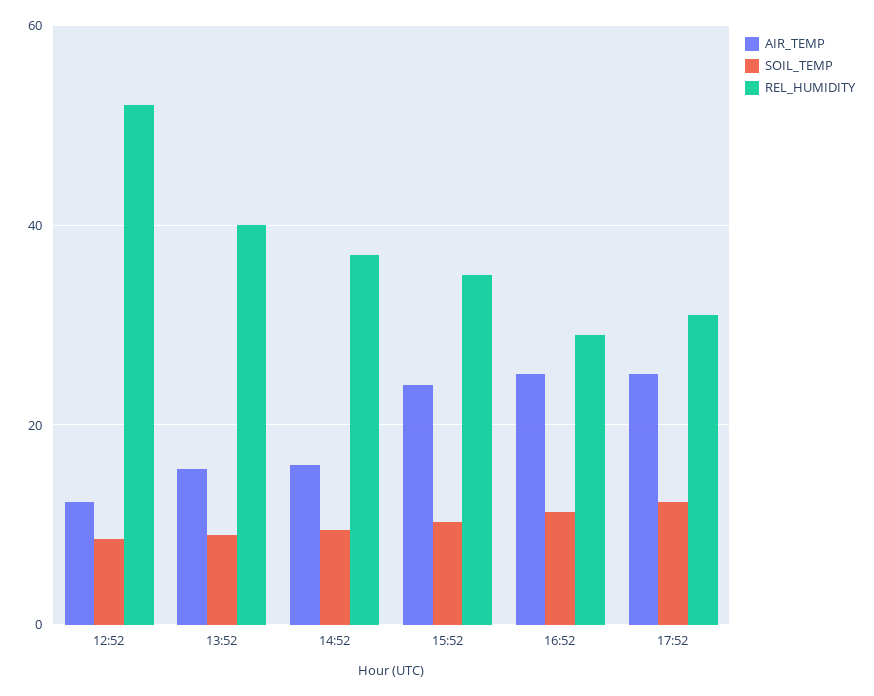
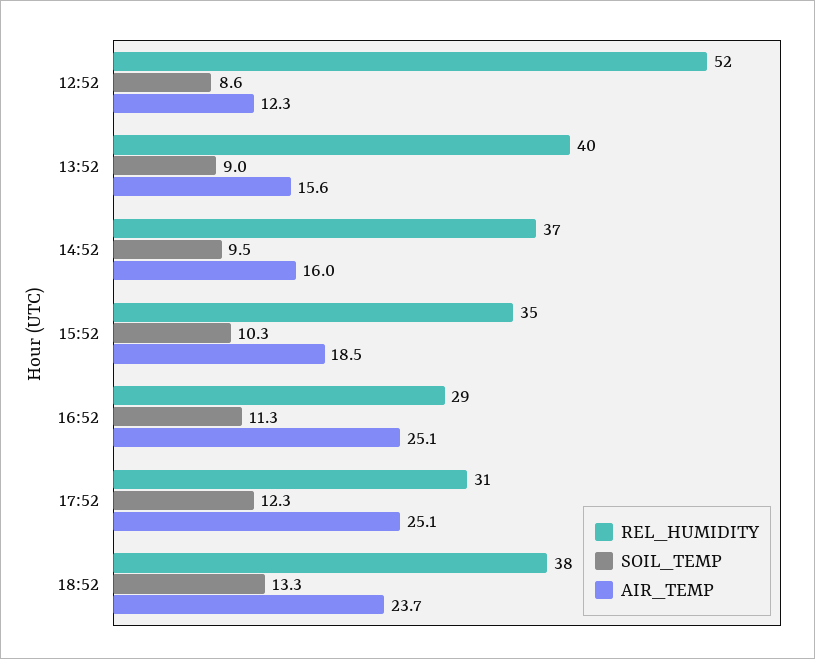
AIR_TEMP, 15:52: 24 -> 18.5
REL_HUMIDITY, 18:52: none -> 38
SOIL_TEMP, 18:52: none -> 13.3
AIR_TEMP, 18:52: none -> 23.7

